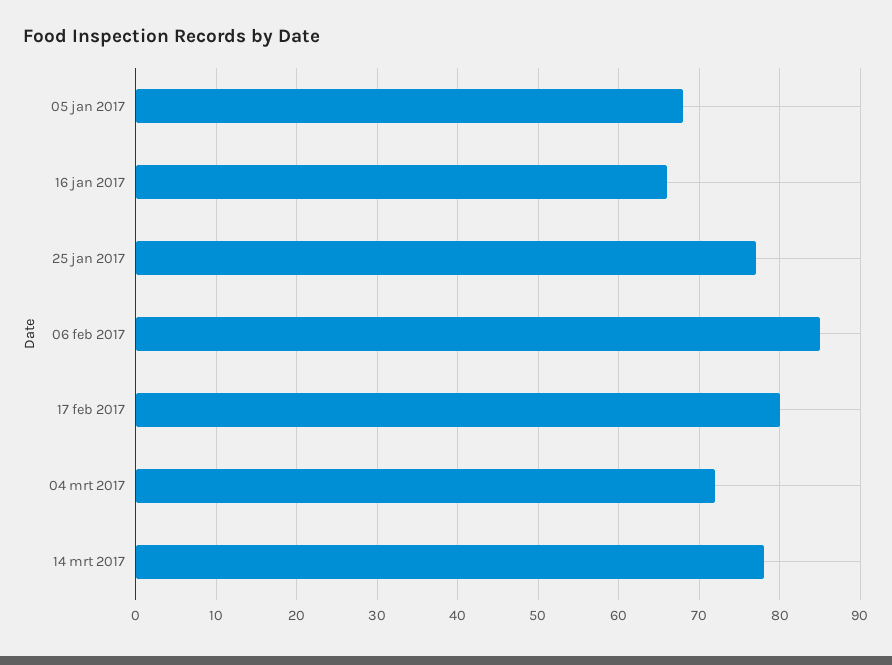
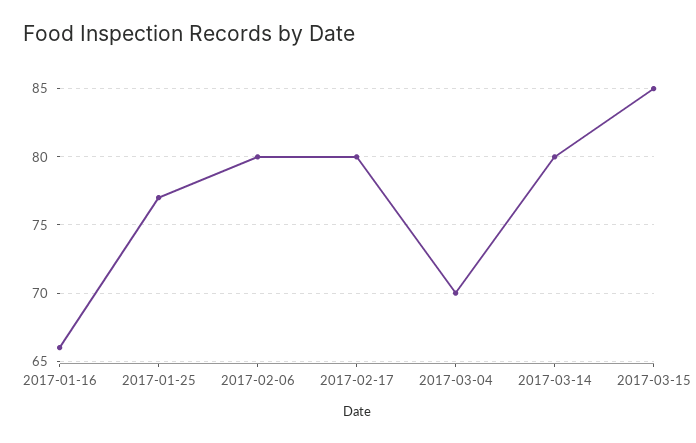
05 jan 2017: 68 -> none
06 feb 2017: 85 -> 80
04 mrt 2017: 72 -> 70
14 mrt 2017: 78 -> 80
2017-03-15: none -> 85

